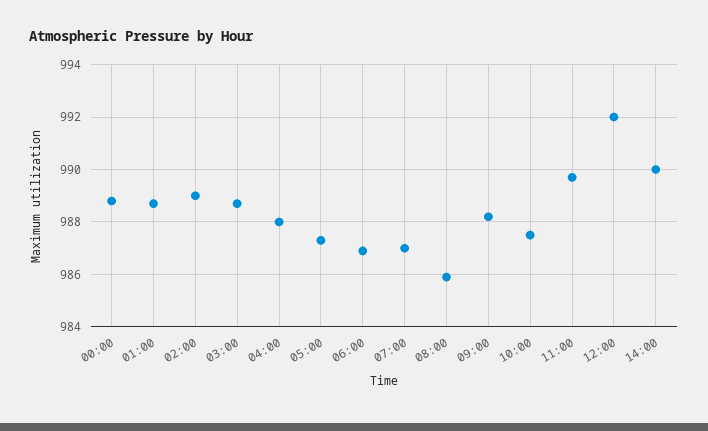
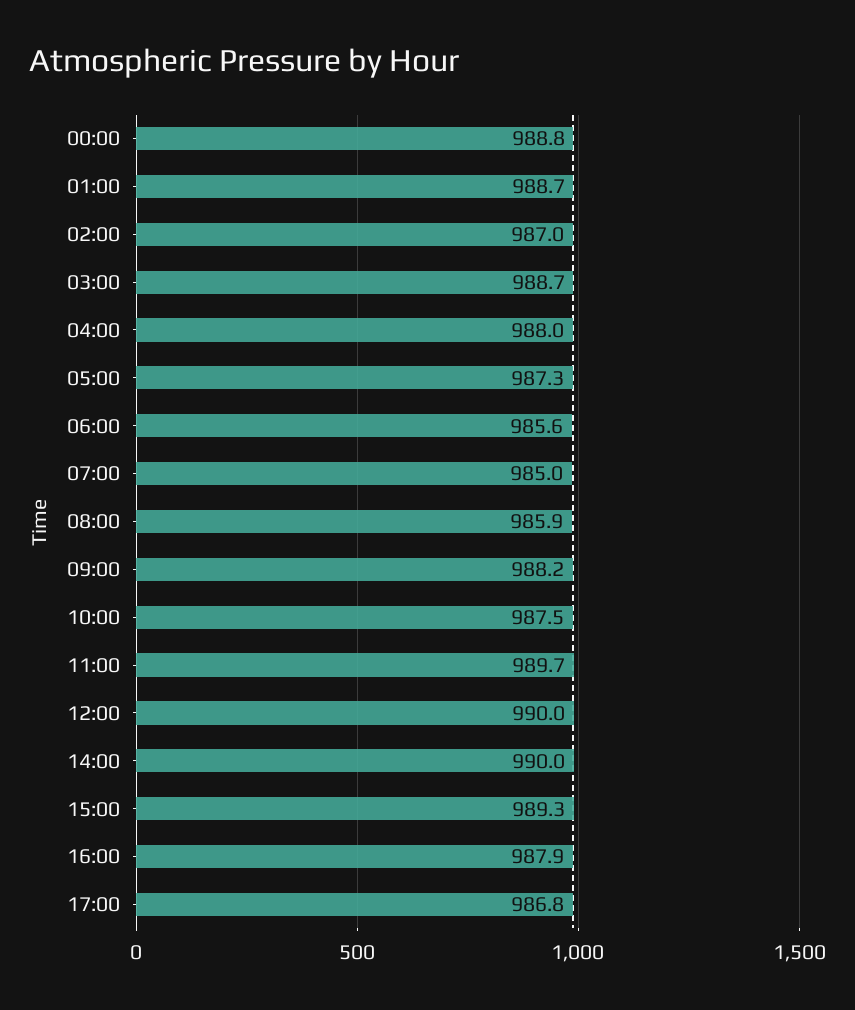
02:00: 989 -> 987
06:00: 987 -> 985.6
07:00: 987 -> 985
12:00: 992 -> 990
15:00: none -> 989.3
16:00: none -> 987.9
17:00: none -> 986.8

